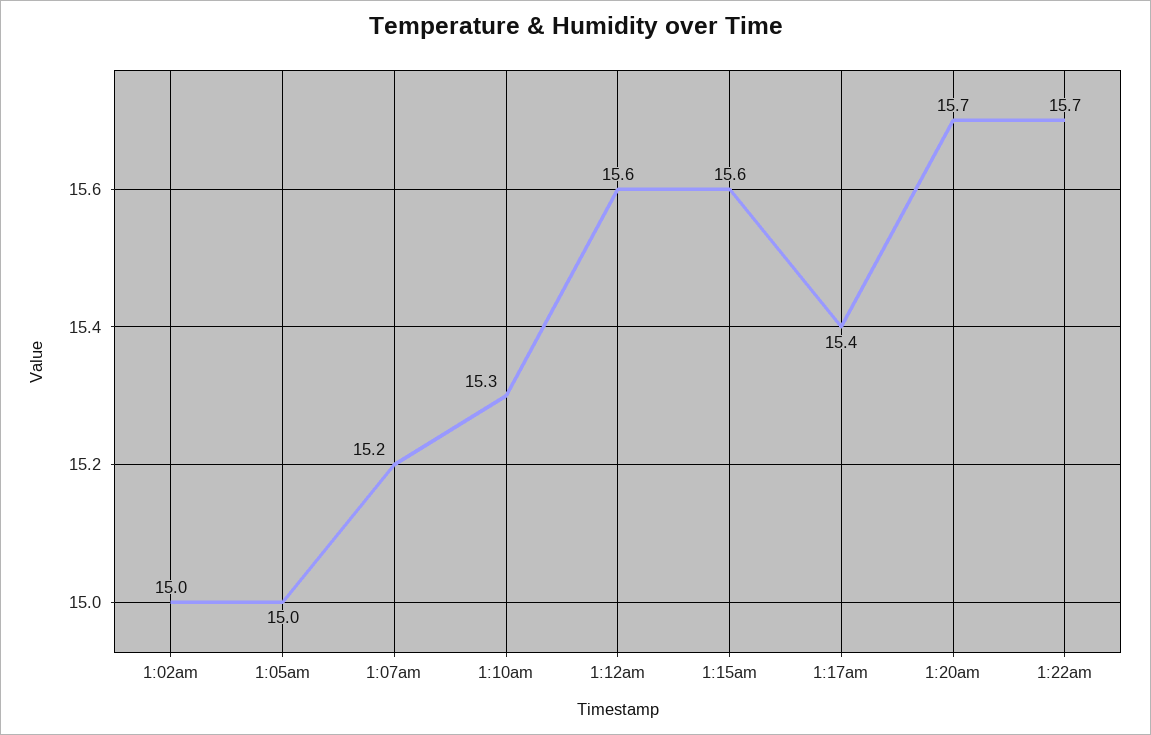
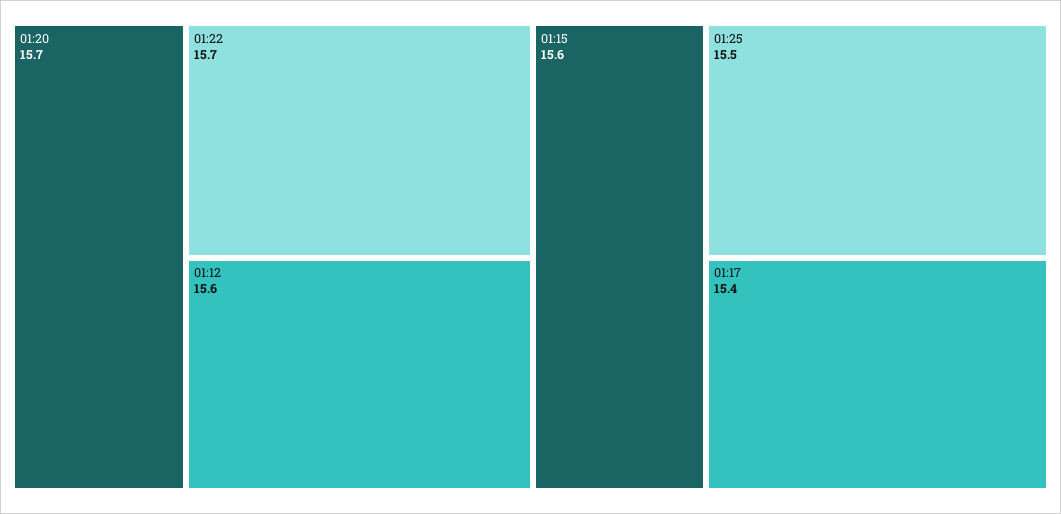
1:02am: 15 -> none
1:05am: 15 -> none
1:07am: 15.2 -> none
1:10am: 15.3 -> none
01:25: none -> 15.5

